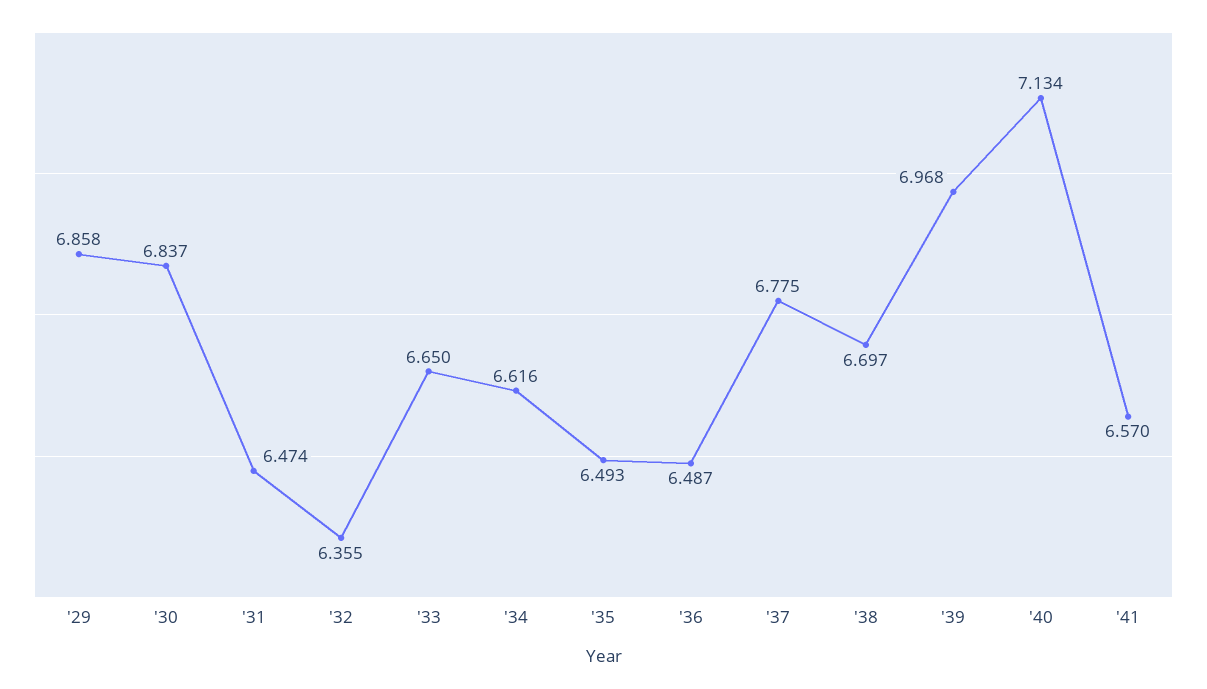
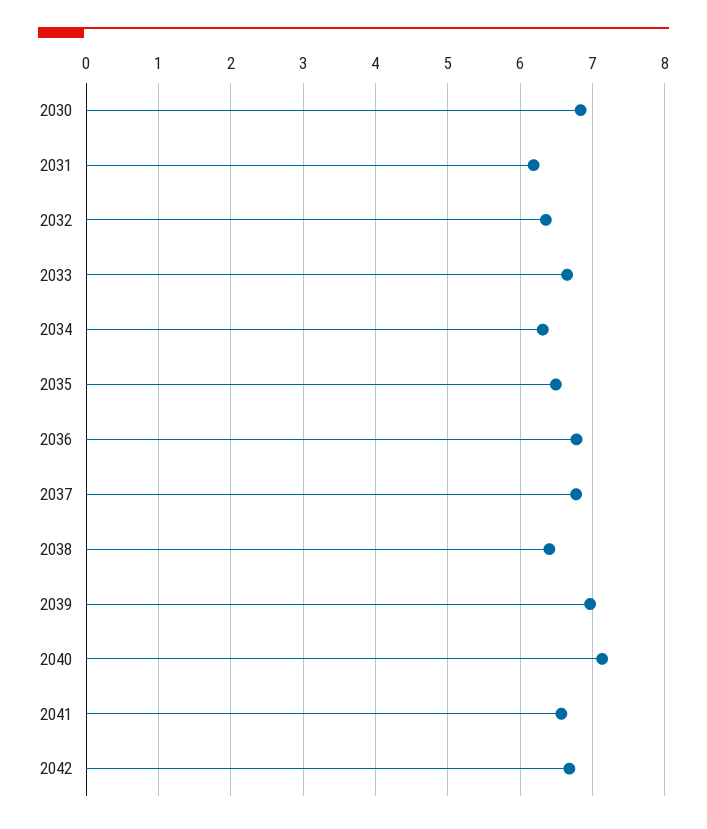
'29: 6.858 -> none
'31: 6.474 -> 6.2
'34: 6.616 -> 6.3
'36: 6.487 -> 6.8
'38: 6.697 -> 6.4
2042: none -> 6.7

